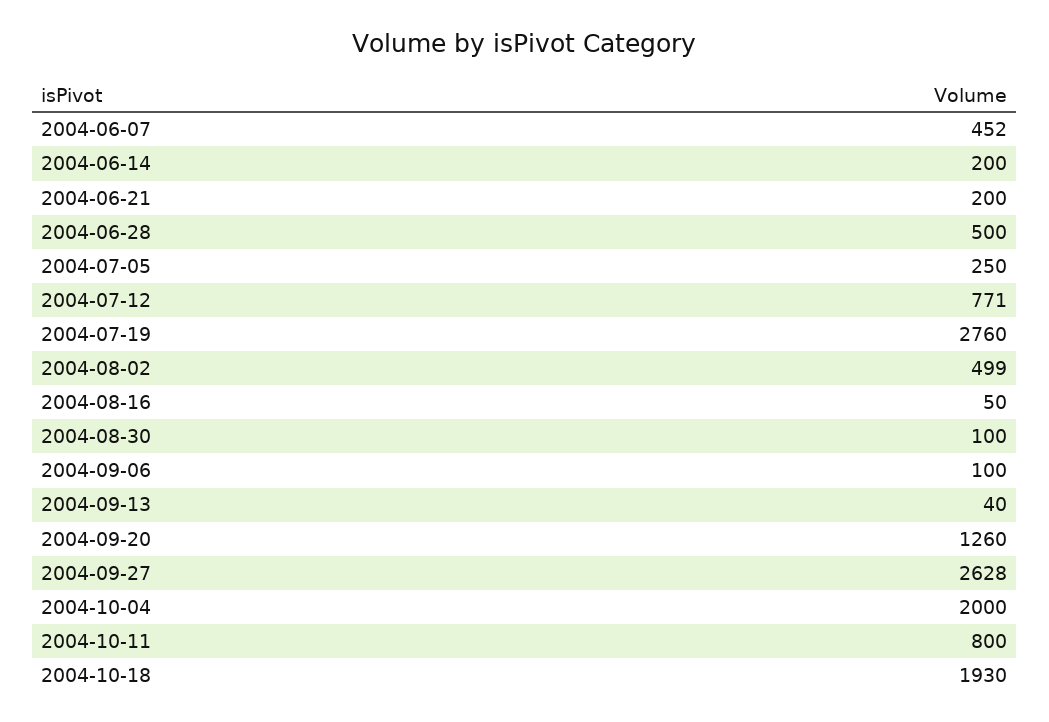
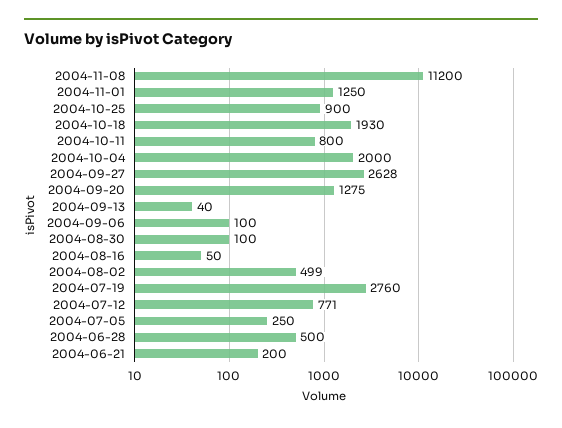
2004-06-07: 452 -> none
2004-06-14: 200 -> none
2004-09-20: 1260 -> 1275
2004-11-08: none -> 11200
2004-11-01: none -> 1250
2004-10-25: none -> 900

